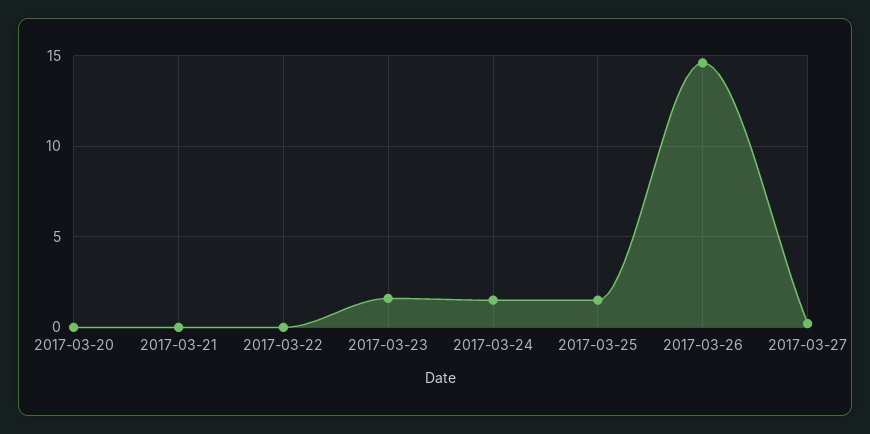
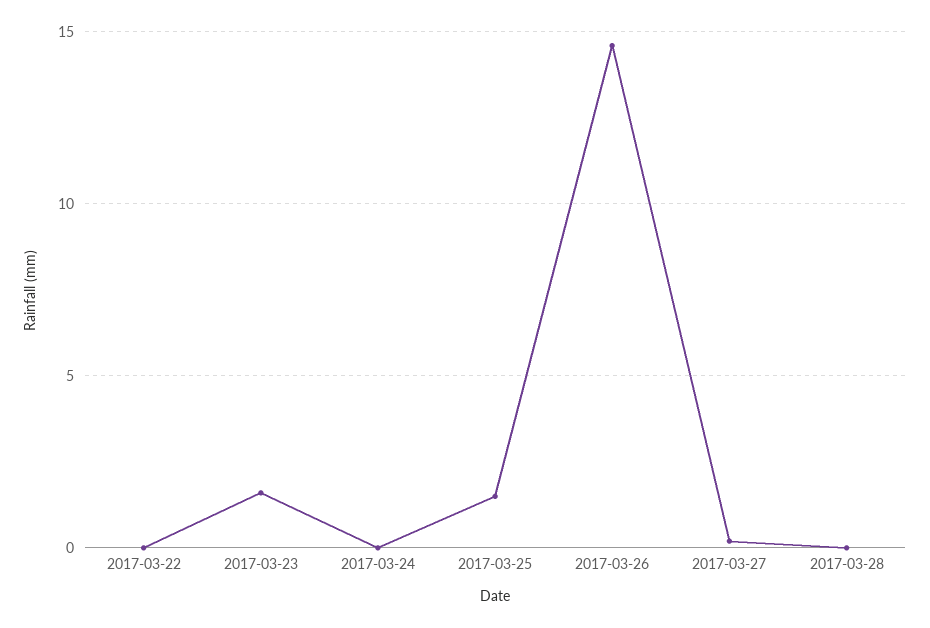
2017-03-20: 0 -> none
2017-03-21: 0 -> none
2017-03-24: 1.5 -> 0
2017-03-28: none -> 0

